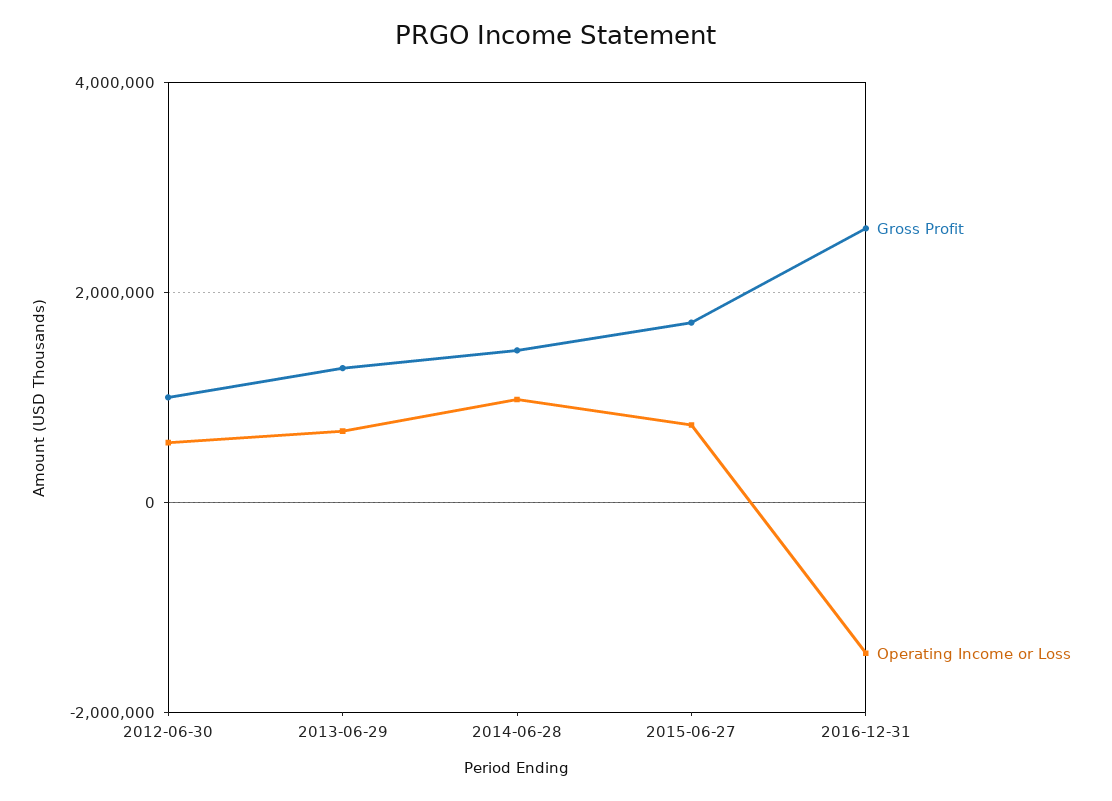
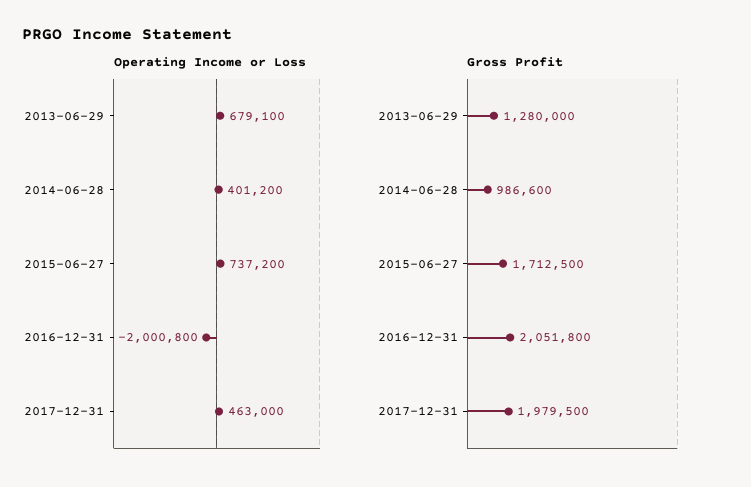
Gross Profit, 2012-06-30: 1000000 -> none
Operating Income or Loss, 2012-06-30: 600000 -> none
Gross Profit, 2014-06-28: 1400000 -> 986600
Operating Income or Loss, 2014-06-28: 1000000 -> 401200
Gross Profit, 2016-12-31: 2600000 -> 2051800
Operating Income or Loss, 2016-12-31: -1400000 -> -2000800
Operating Income or Loss, 2017-12-31: none -> 463000
Gross Profit, 2017-12-31: none -> 1979500

